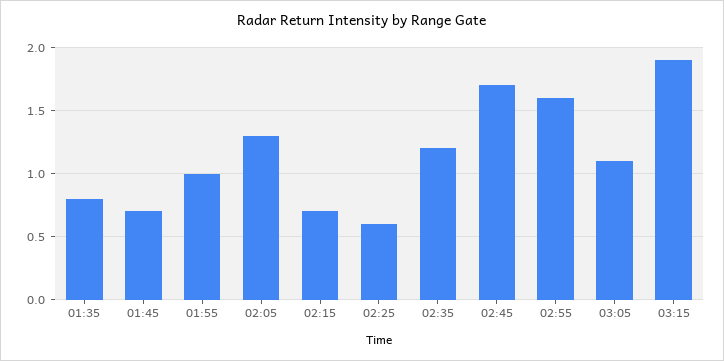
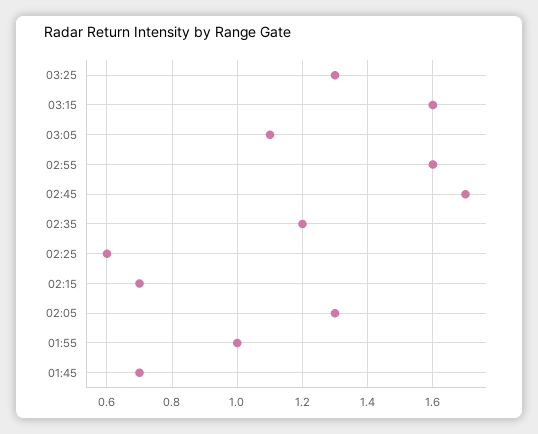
01:35: 0.8 -> none
03:15: 1.9 -> 1.6
03:25: none -> 1.3

